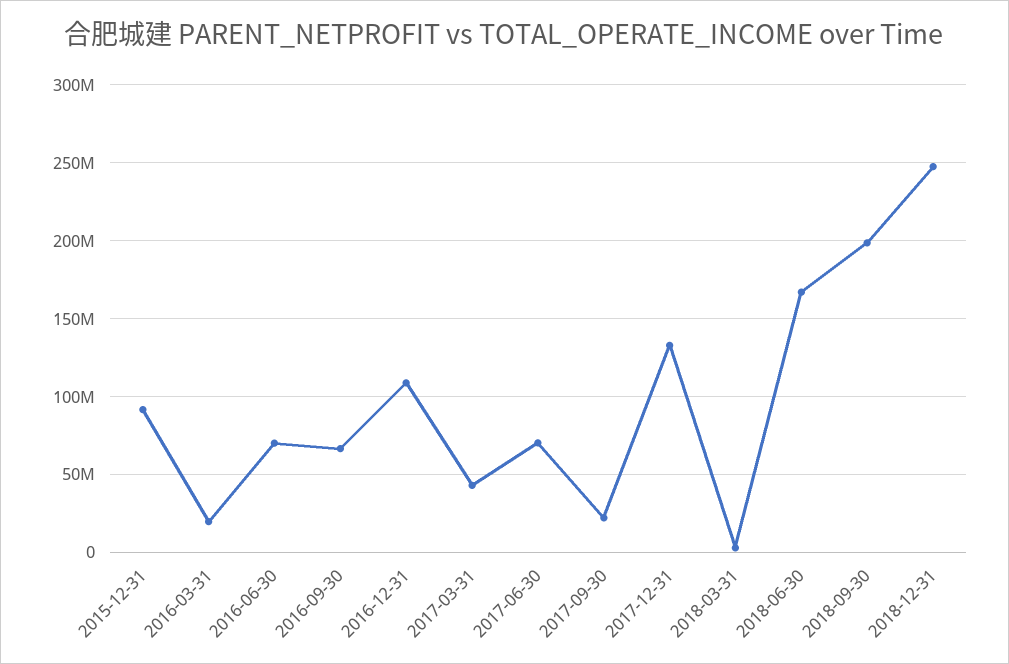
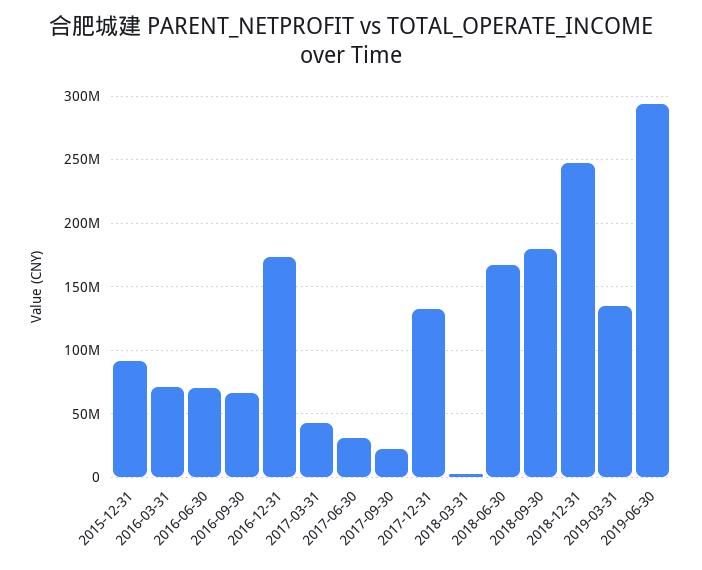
2016-03-31: 20000000 -> 70000000
2016-12-31: 110000000 -> 175000000
2017-06-30: 70000000 -> 30000000
2018-09-30: 200000000 -> 180000000
2019-03-31: none -> 135000000
2019-06-30: none -> 295000000

